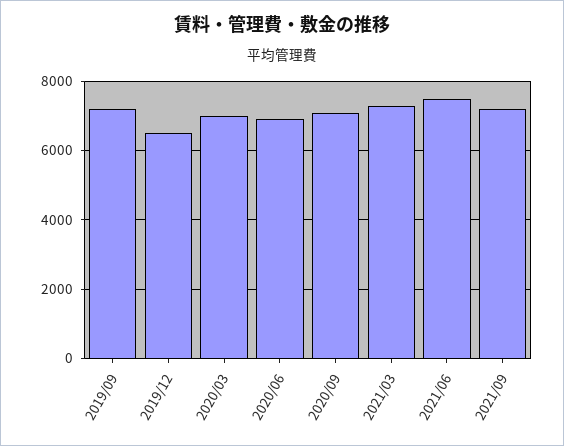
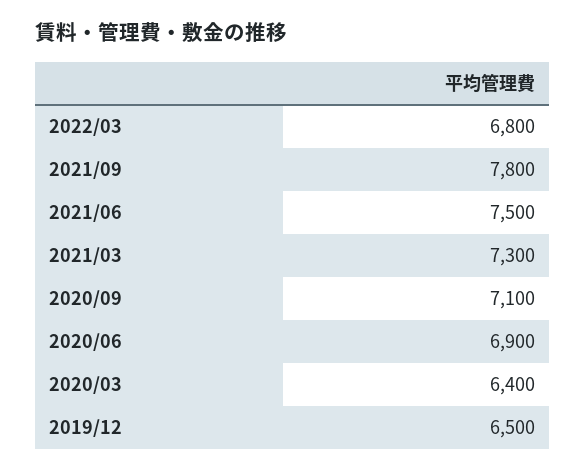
2019/09: 7200 -> none
2020/03: 7000 -> 6400
2021/09: 7200 -> 7800
2022/03: none -> 6800

